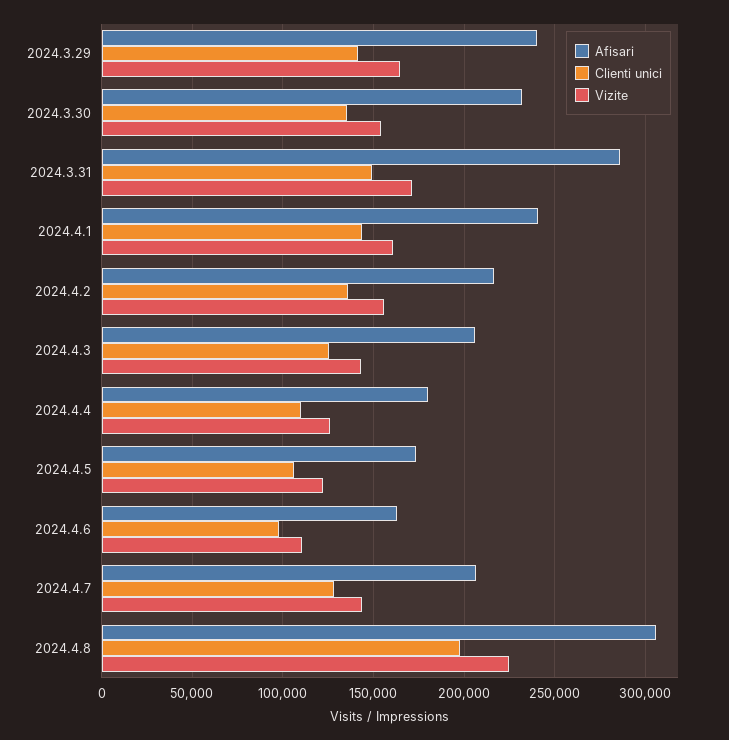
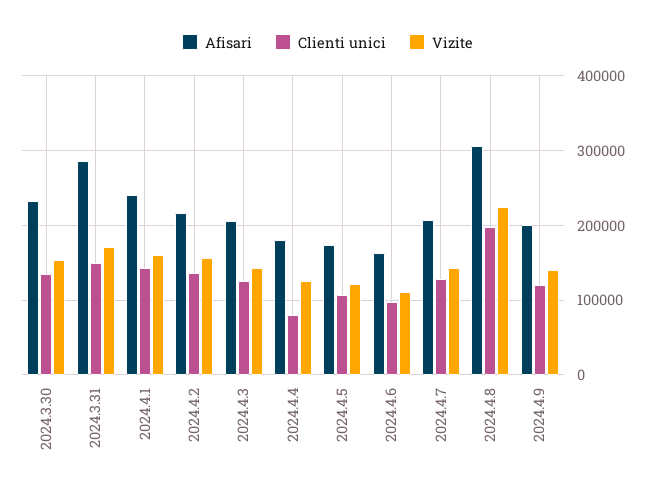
Afisari, 2024.3.29: 240000 -> none
Clienti unici, 2024.3.29: 140000 -> none
Vizite, 2024.3.29: 165000 -> none
Clienti unici, 2024.4.4: 110000 -> 80000
Afisari, 2024.4.9: none -> 200000
Clienti unici, 2024.4.9: none -> 120000
Vizite, 2024.4.9: none -> 140000

